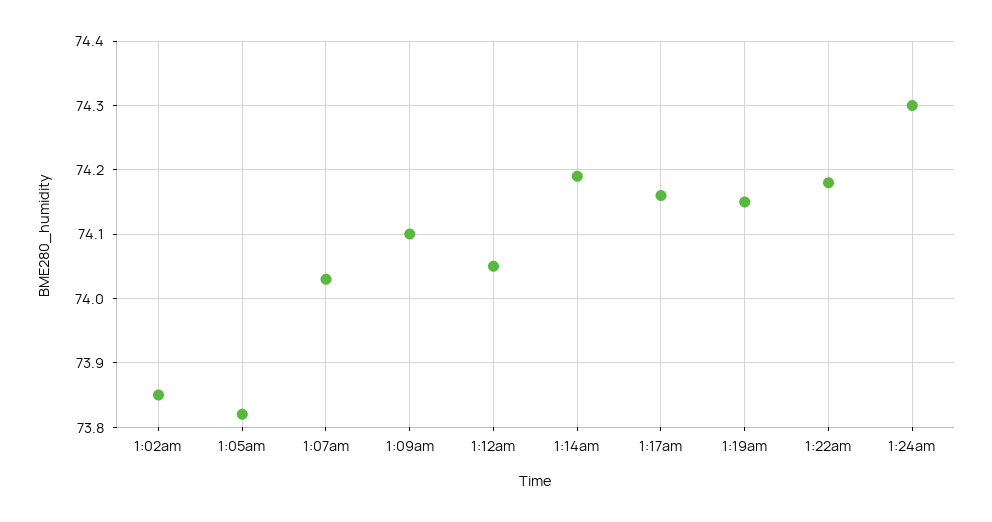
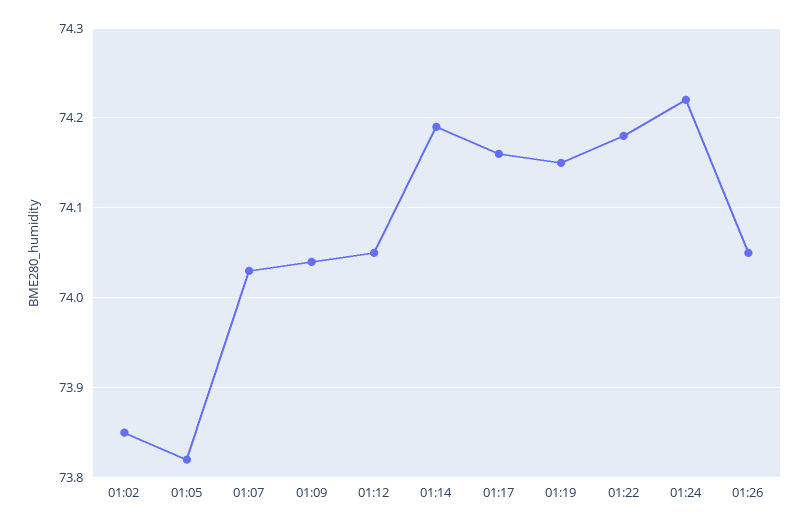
1:09am: 74.1 -> 74.04
1:24am: 74.3 -> 74.22
01:26: none -> 74.05

